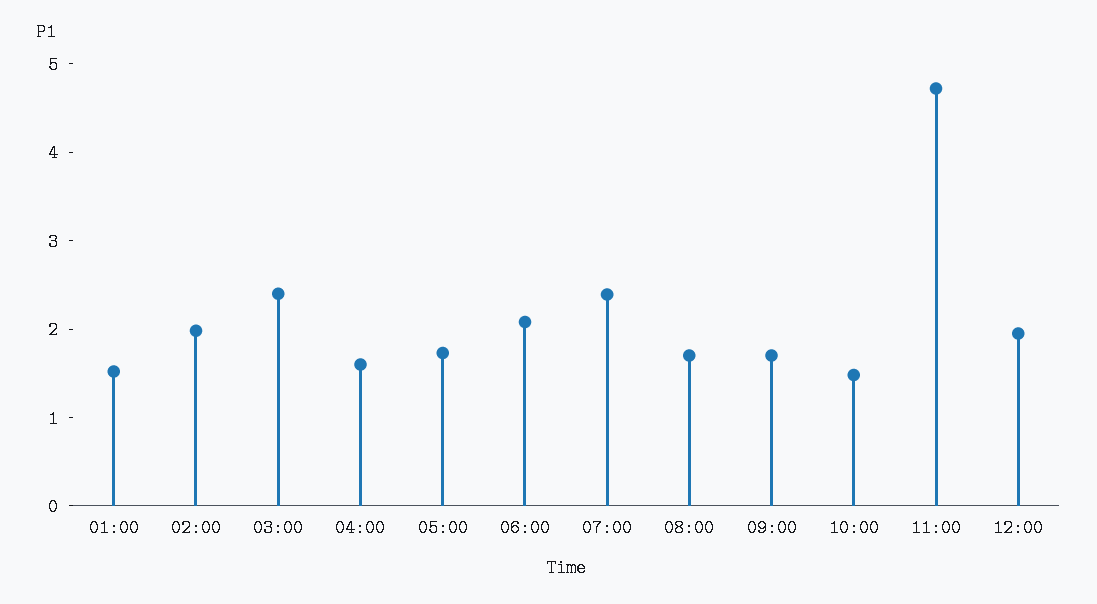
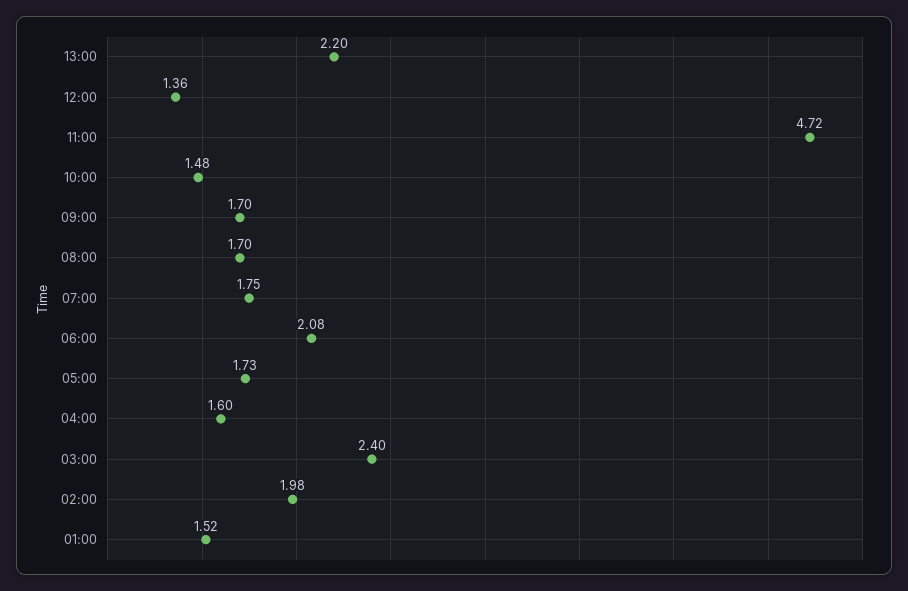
07:00: 2.4 -> 1.75
12:00: 2 -> 1.36
13:00: none -> 2.2

